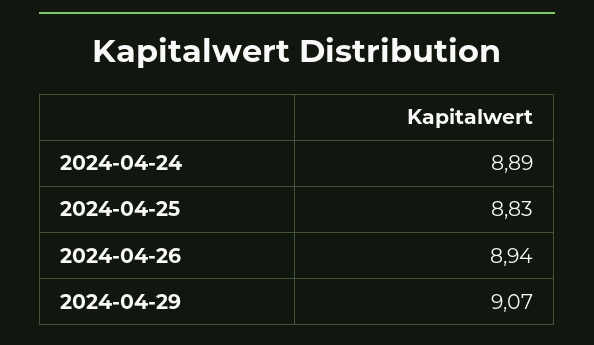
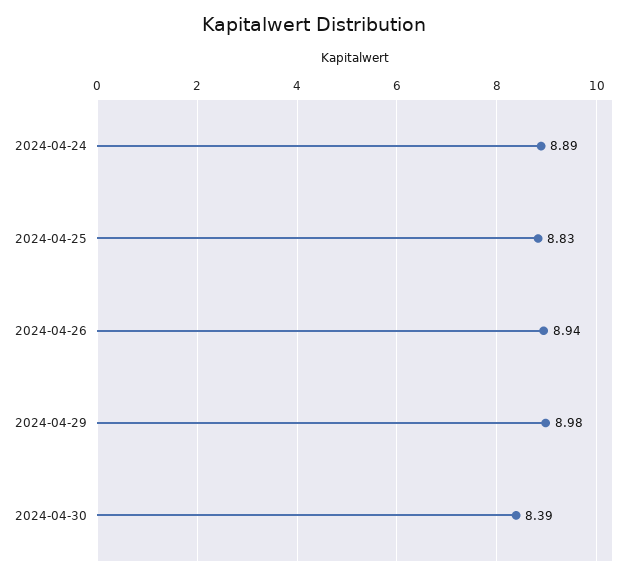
2024-04-29: 9.07 -> 8.98
2024-04-30: none -> 8.39

